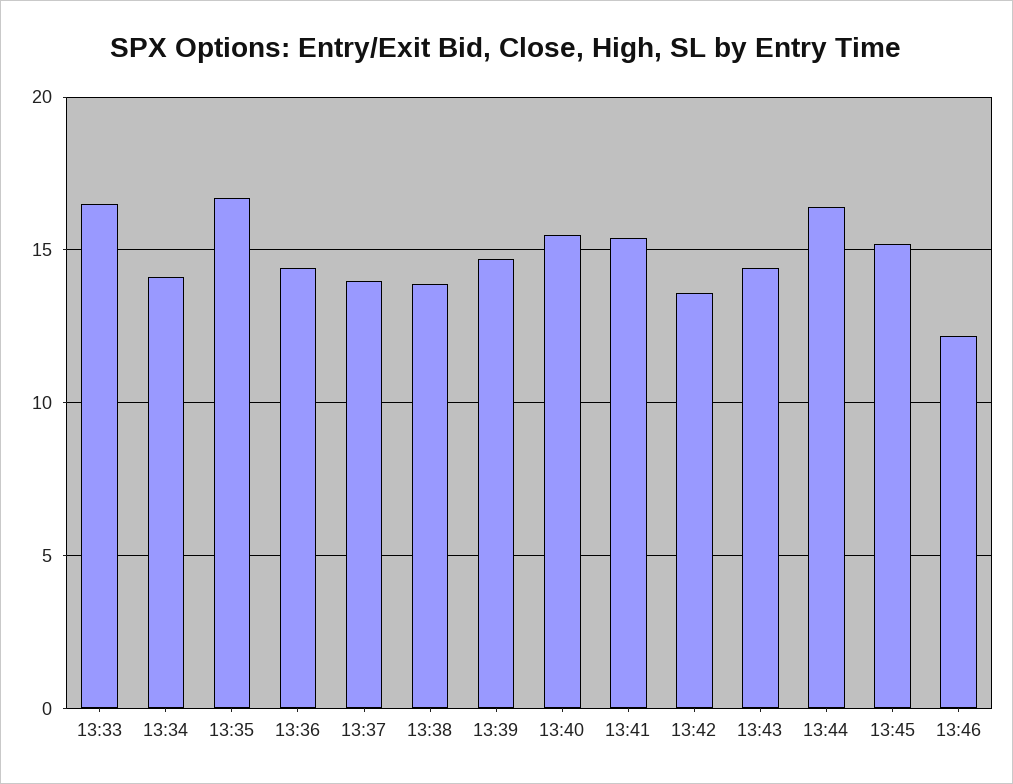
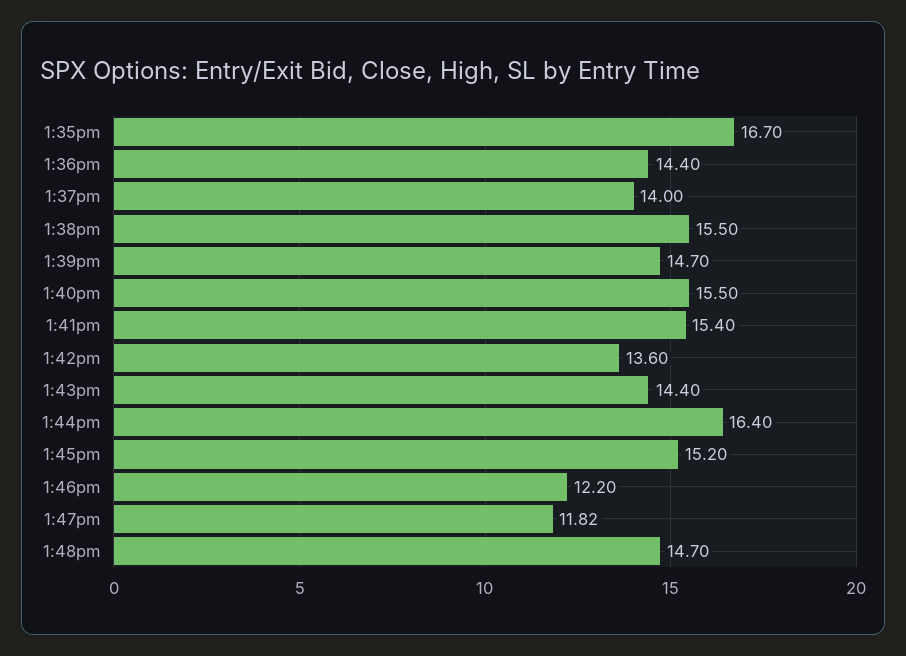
13:33: 16.5 -> none
13:34: 14 -> none
13:38: 14 -> 15.5
1:47pm: none -> 11.82
1:48pm: none -> 14.7

